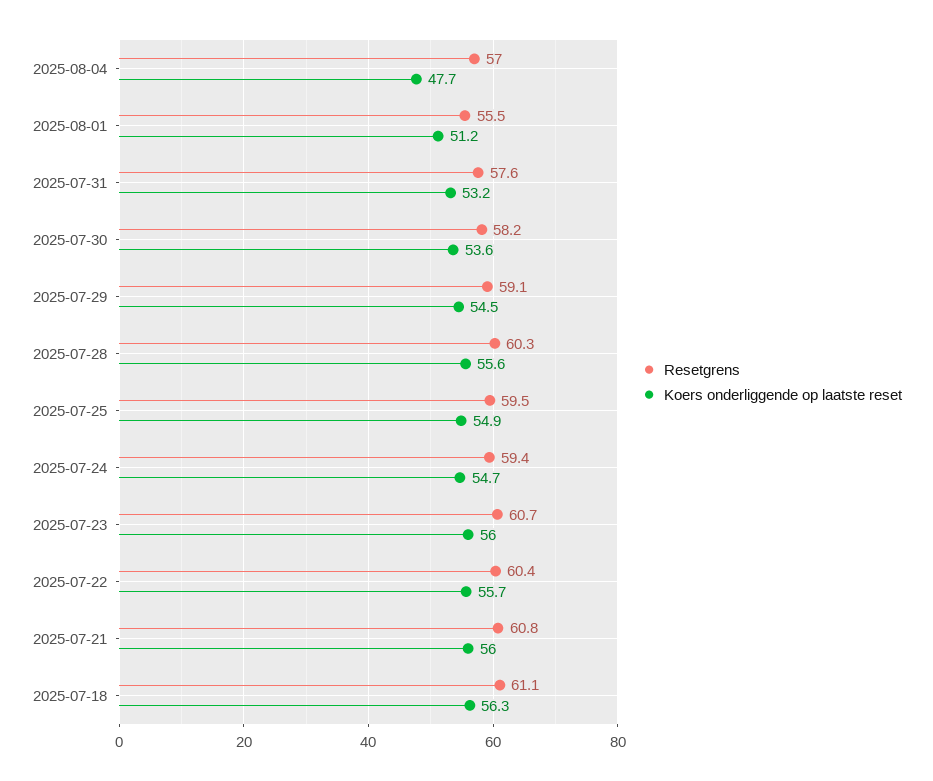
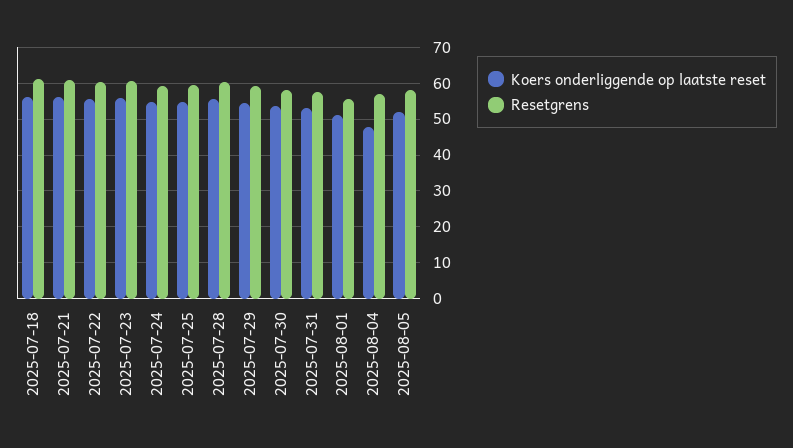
Koers onderliggende op laatste reset, 2025-08-05: none -> 52
Resetgrens, 2025-08-05: none -> 58

